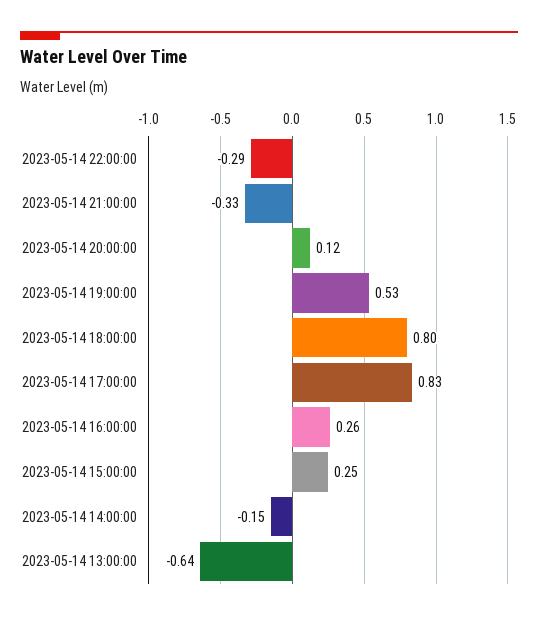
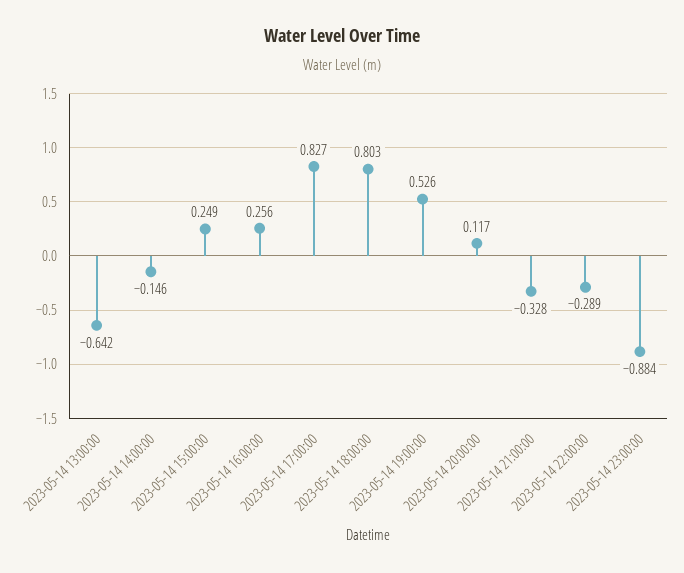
2023-05-14 23:00:00: none -> -0.884

